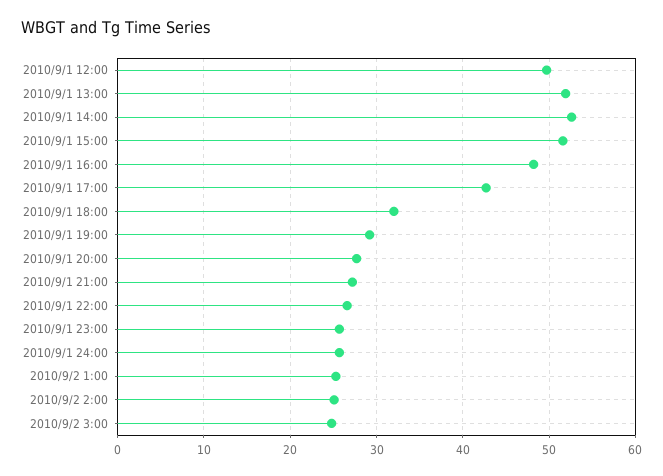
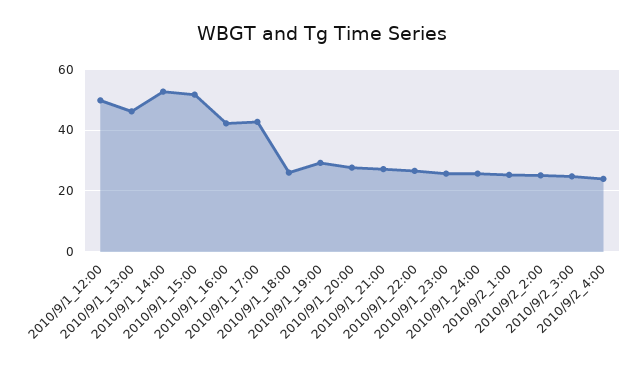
2010/9/1 13:00: 52 -> 46
2010/9/1 16:00: 48 -> 42
2010/9/1 18:00: 32 -> 26
2010/9/2_4:00: none -> 24

